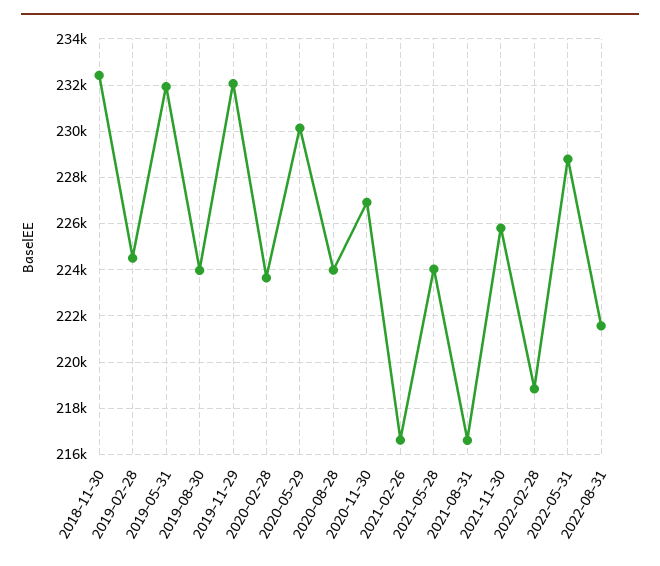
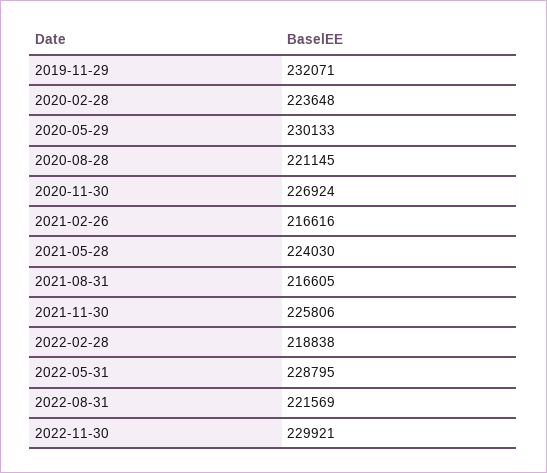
2018-11-30: 232500 -> none
2019-02-28: 224500 -> none
2019-05-31: 232000 -> none
2019-08-30: 224000 -> none
2020-08-28: 224000 -> 221145
2022-11-30: none -> 229921

